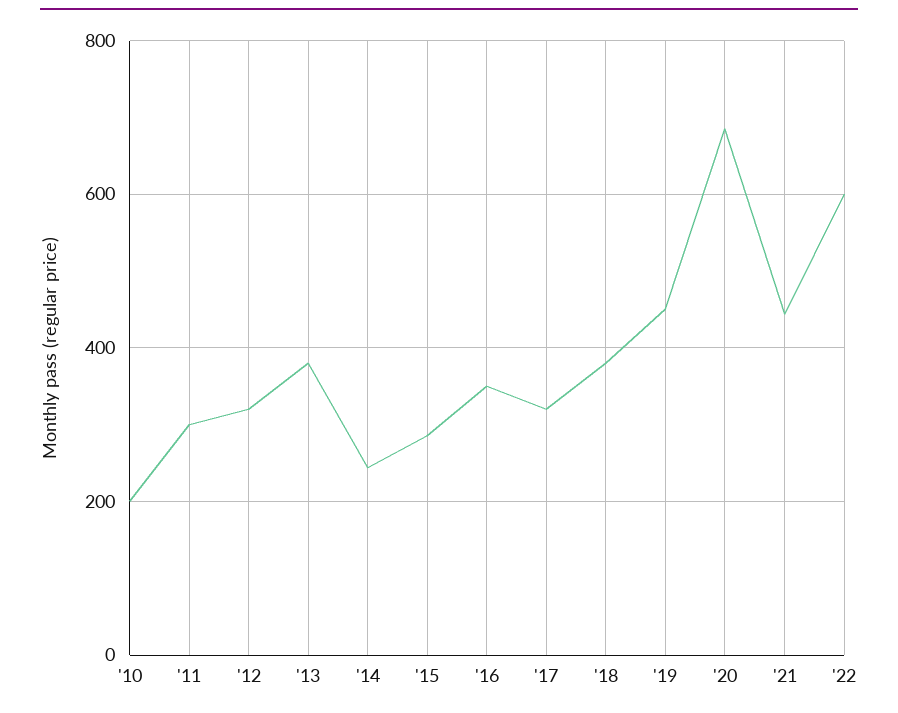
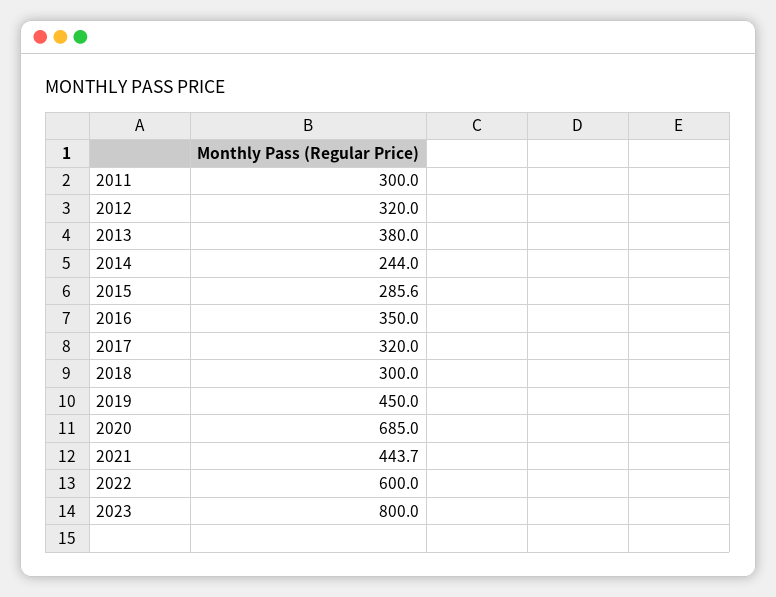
'10: 200 -> none
'18: 380 -> 300
2023: none -> 800

